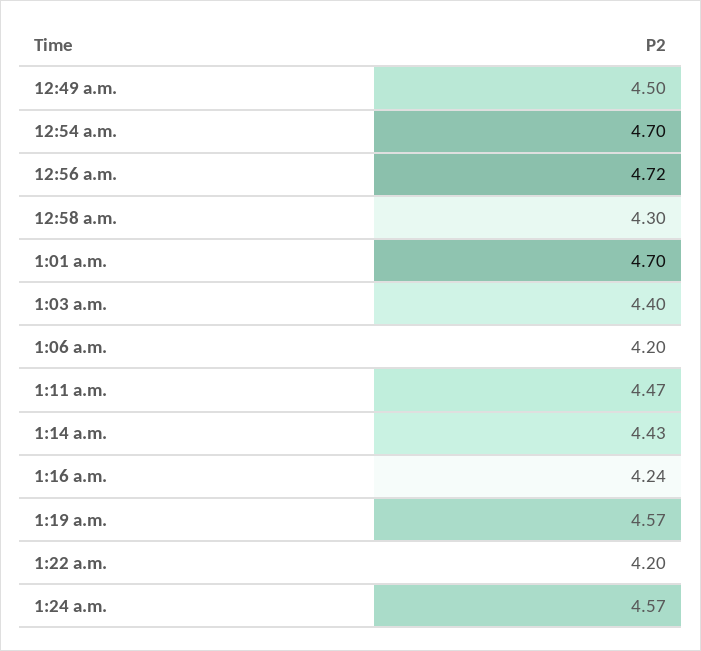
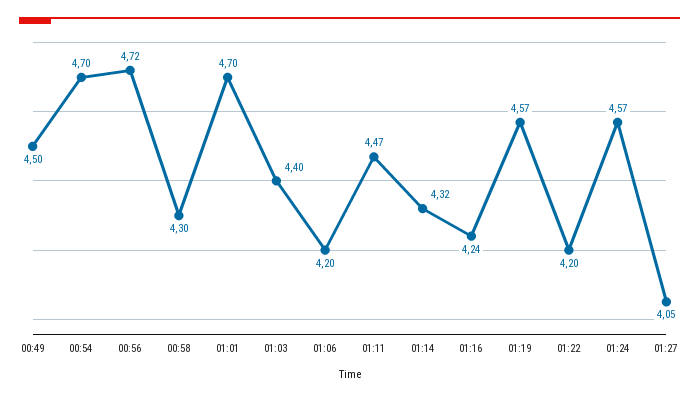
1:14 a.m.: 4.43 -> 4.32
01:27: none -> 4.05

